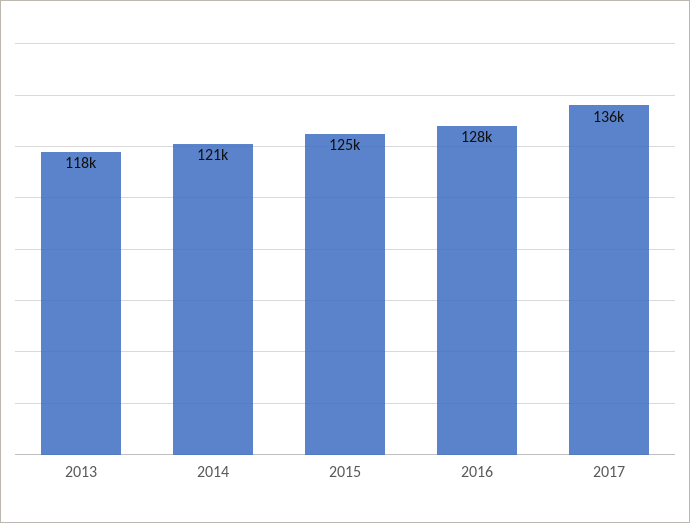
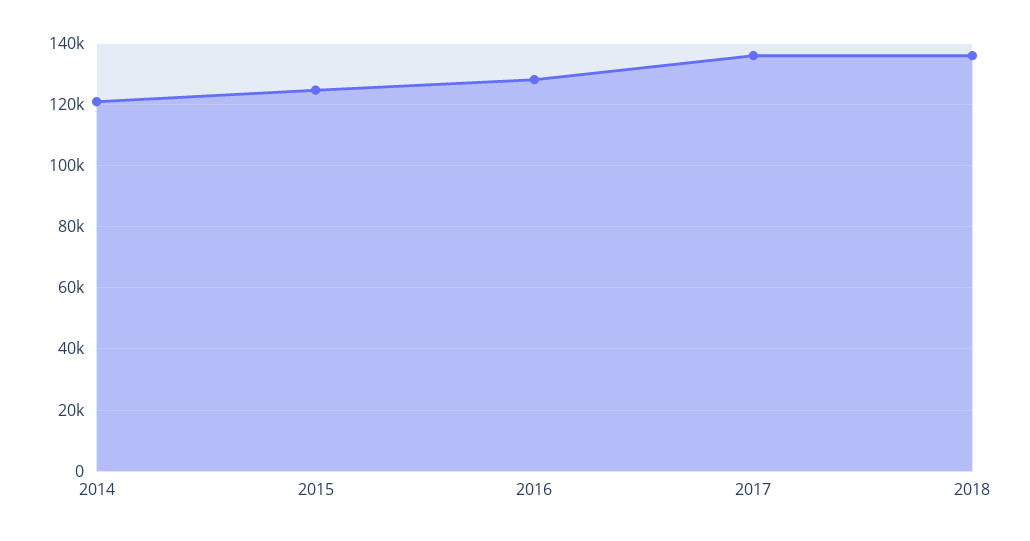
2013: 118000 -> none
2018: none -> 136000

